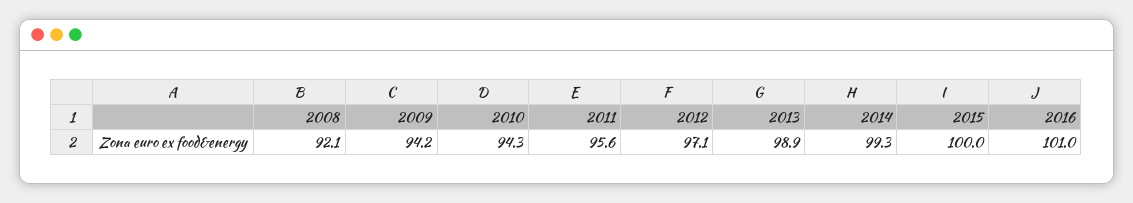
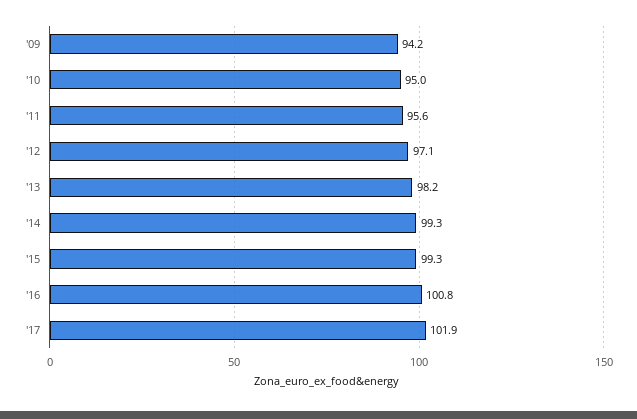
2008: 92.1 -> none
2010: 94.3 -> 95
2013: 98.9 -> 98.2
2015: 100 -> 99.3
2016: 101 -> 100.8
'17: none -> 101.9

